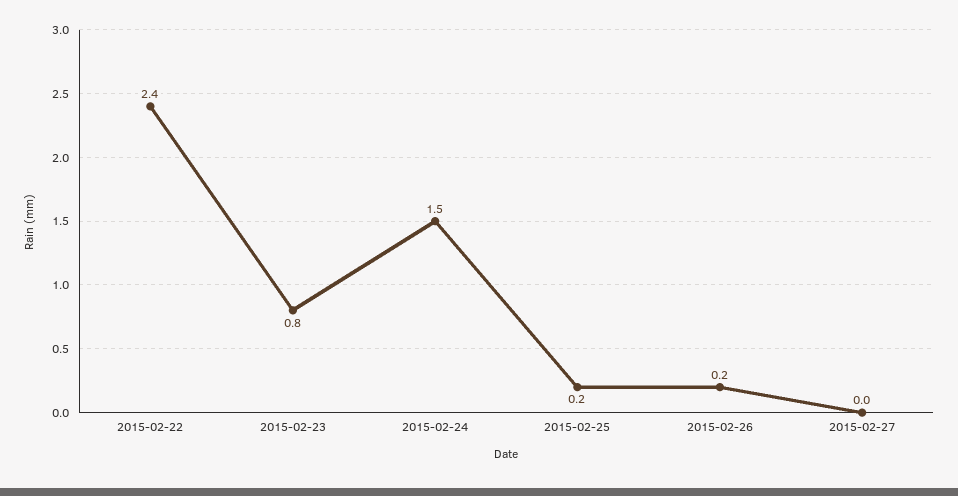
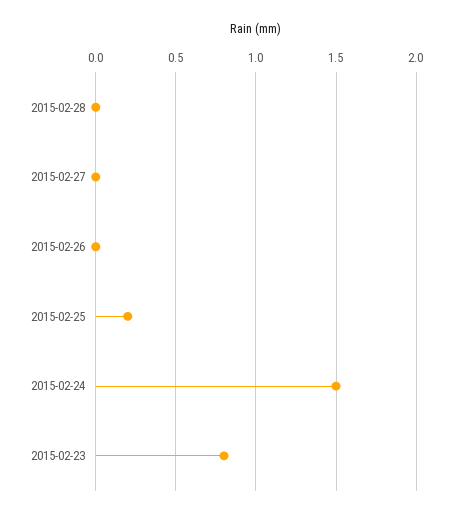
2015-02-22: 2.4 -> none
2015-02-26: 0.2 -> 0
2015-02-28: none -> 0

